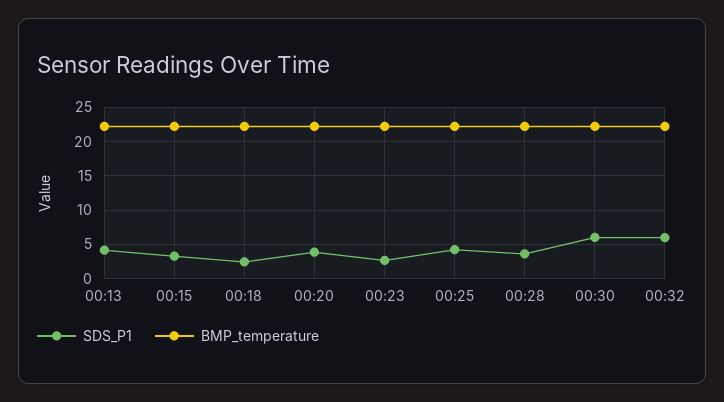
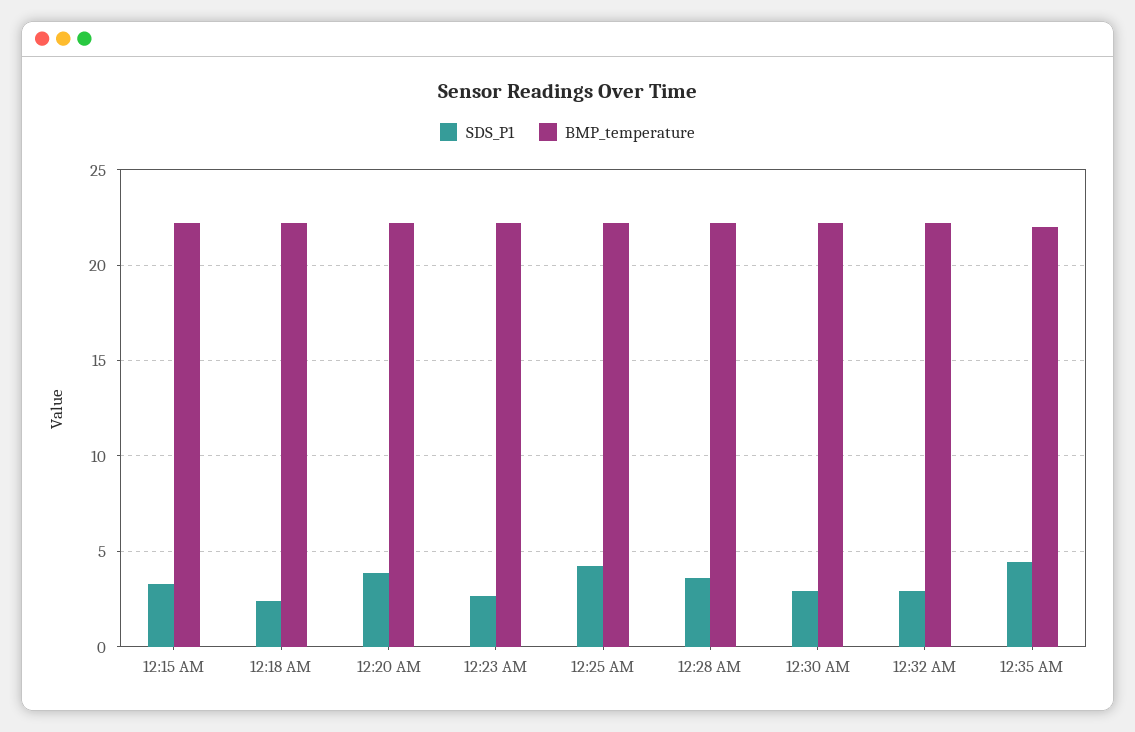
SDS_P1, 00:13: 4 -> none
BMP_temperature, 00:13: 22 -> none
SDS_P1, 00:30: 6 -> 3
SDS_P1, 00:32: 6 -> 3
SDS_P1, 12:35 AM: none -> 4.5
BMP_temperature, 12:35 AM: none -> 22

